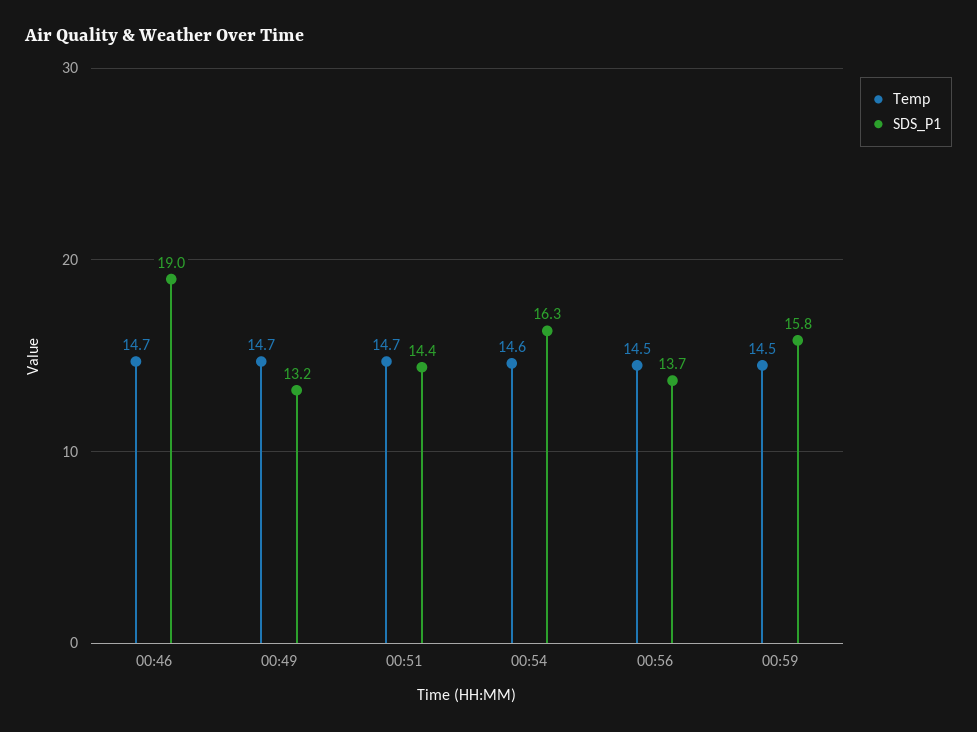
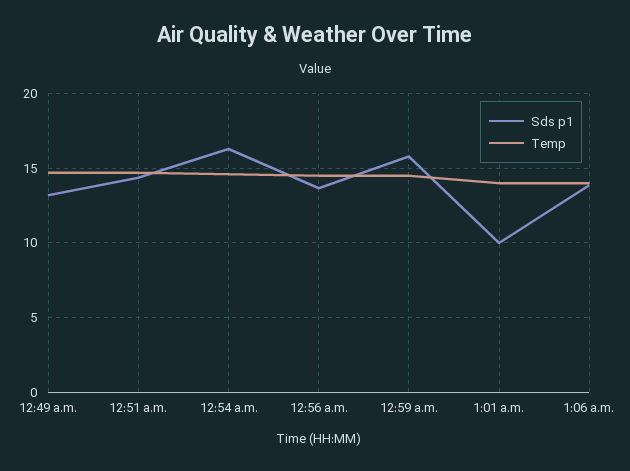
Temp, 00:46: 14.7 -> none
SDS_P1, 00:46: 19 -> none
SDS_P1, 1:01 a.m.: none -> 10
Temp, 1:01 a.m.: none -> 14
SDS_P1, 1:06 a.m.: none -> 14
Temp, 1:06 a.m.: none -> 14

